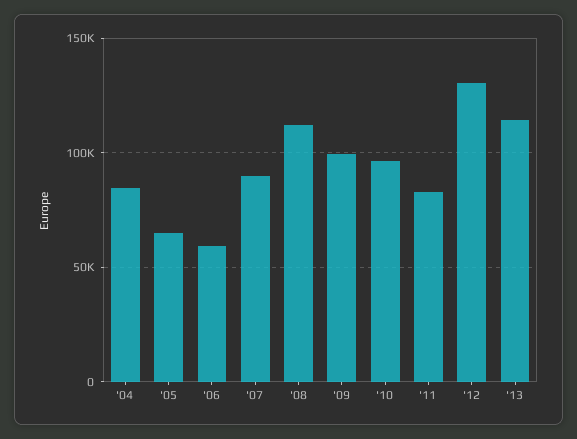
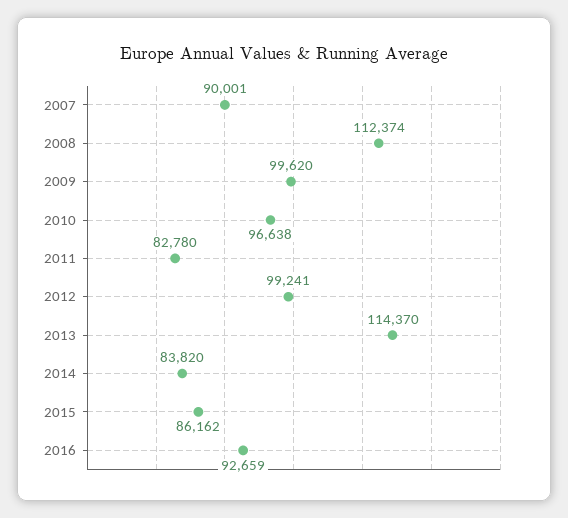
'04: 85000 -> none
'05: 65000 -> none
'06: 60000 -> none
'12: 130000 -> 99241
2014: none -> 83820
2015: none -> 86162
2016: none -> 92659

